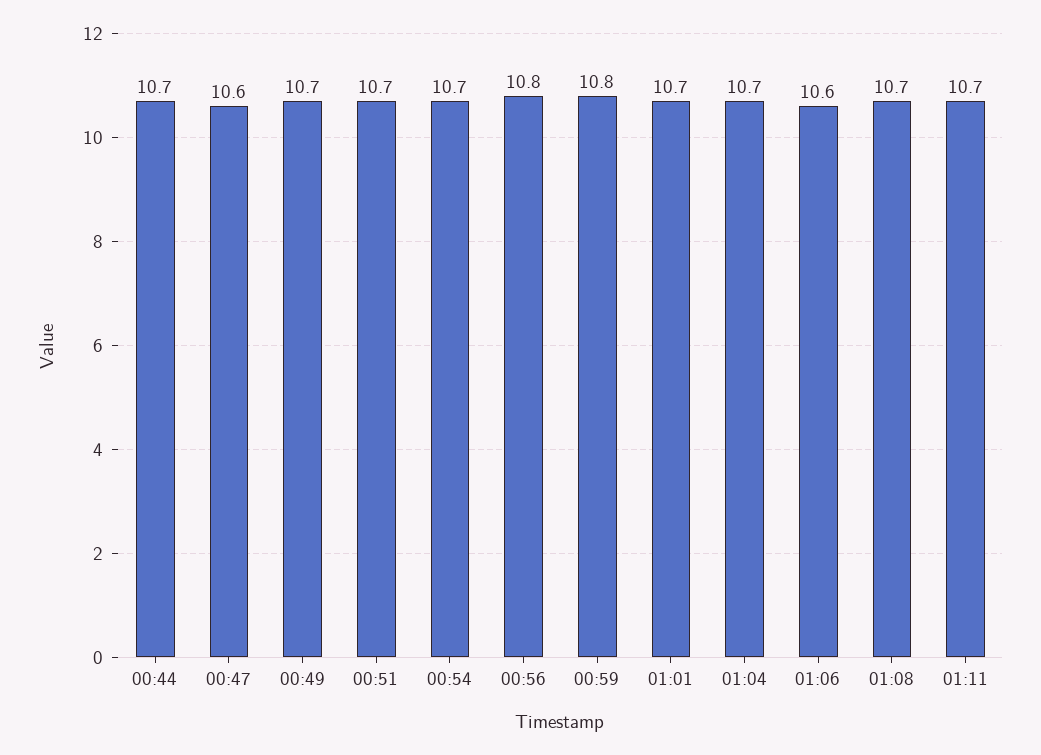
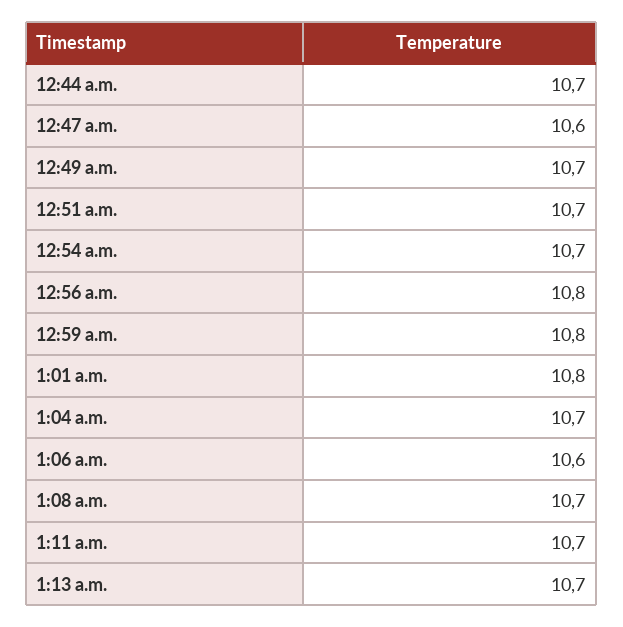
01:01: 10.7 -> 10.8
1:13 a.m.: none -> 10.7

